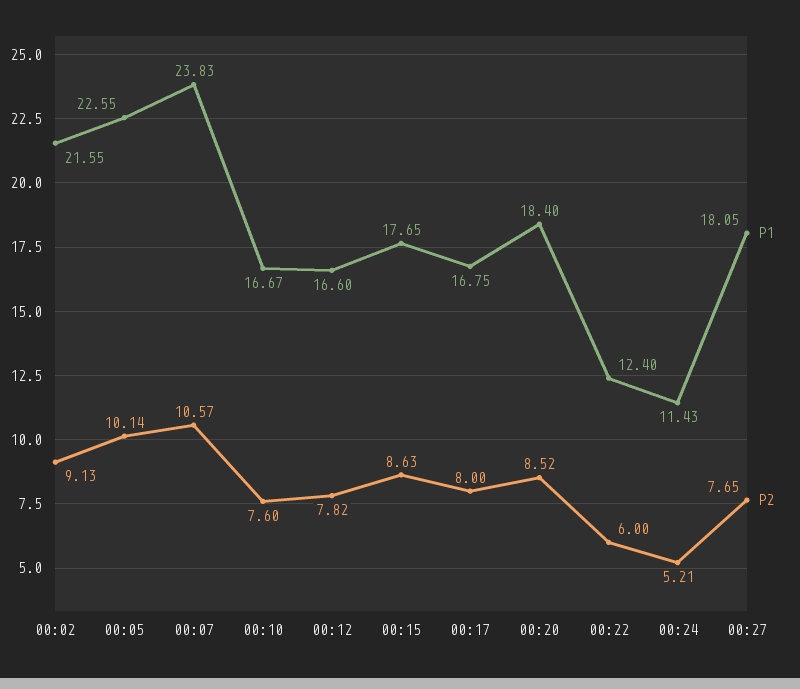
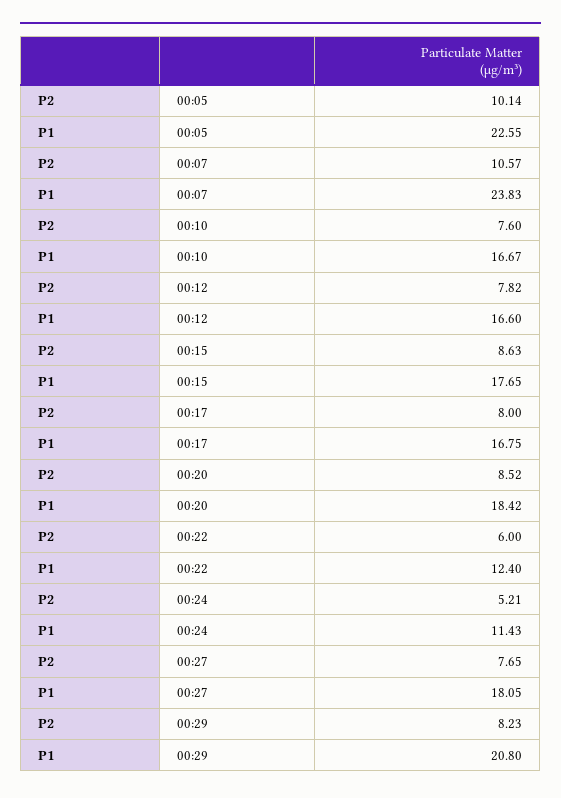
P1, 00:02: 21.55 -> none
P2, 00:02: 9.13 -> none
P1, 00:20: 18.4 -> 18.42
P2, 00:29: none -> 8.23
P1, 00:29: none -> 20.8

